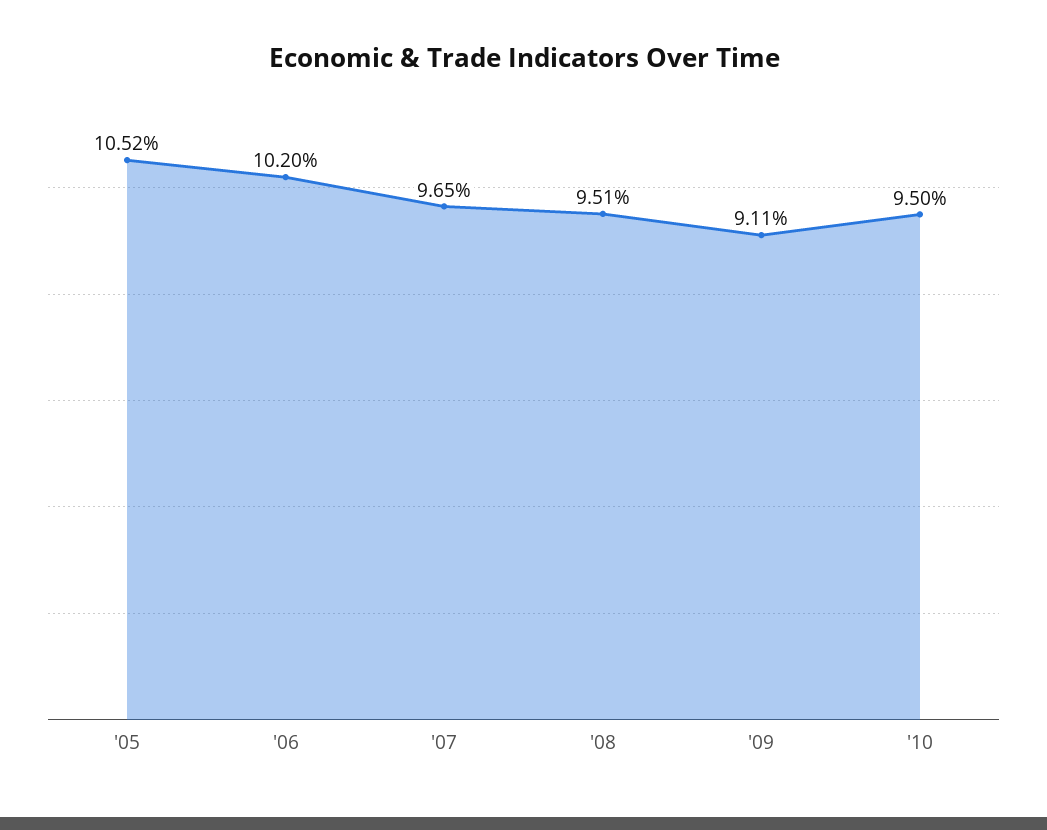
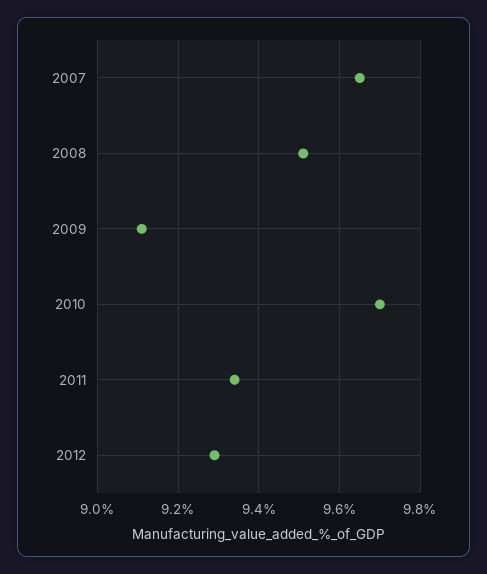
'05: 10.52 -> none
'06: 10.2 -> none
'10: 9.5 -> 9.7
2011: none -> 9.35
2012: none -> 9.3

